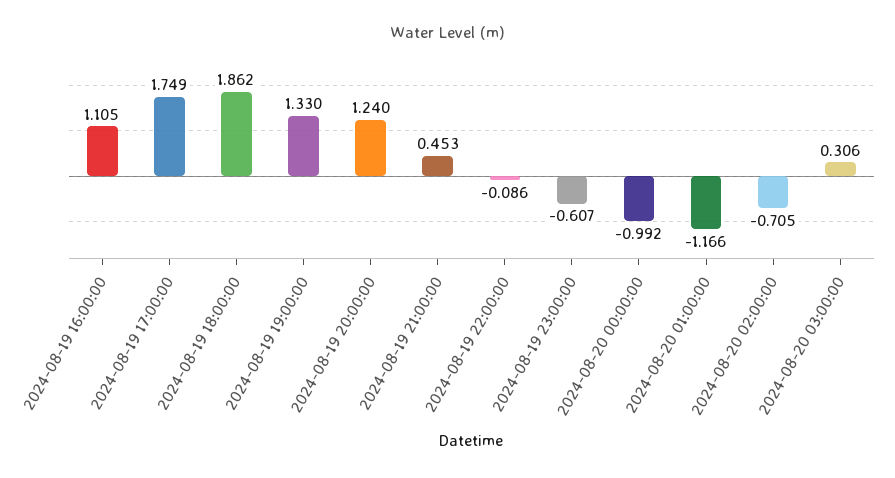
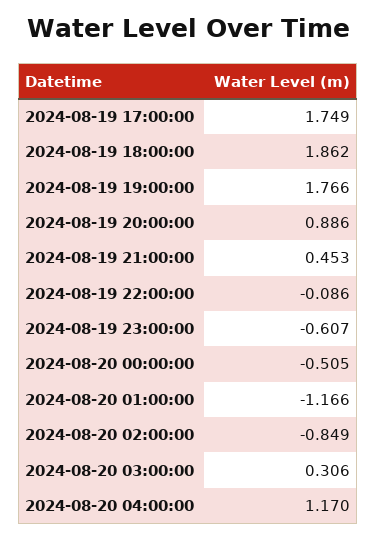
2024-08-19 16:00:00: 1.105 -> none
2024-08-19 19:00:00: 1.33 -> 1.766
2024-08-19 20:00:00: 1.24 -> 0.886
2024-08-20 00:00:00: -0.992 -> -0.505
2024-08-20 02:00:00: -0.705 -> -0.849
2024-08-20 04:00:00: none -> 1.17

